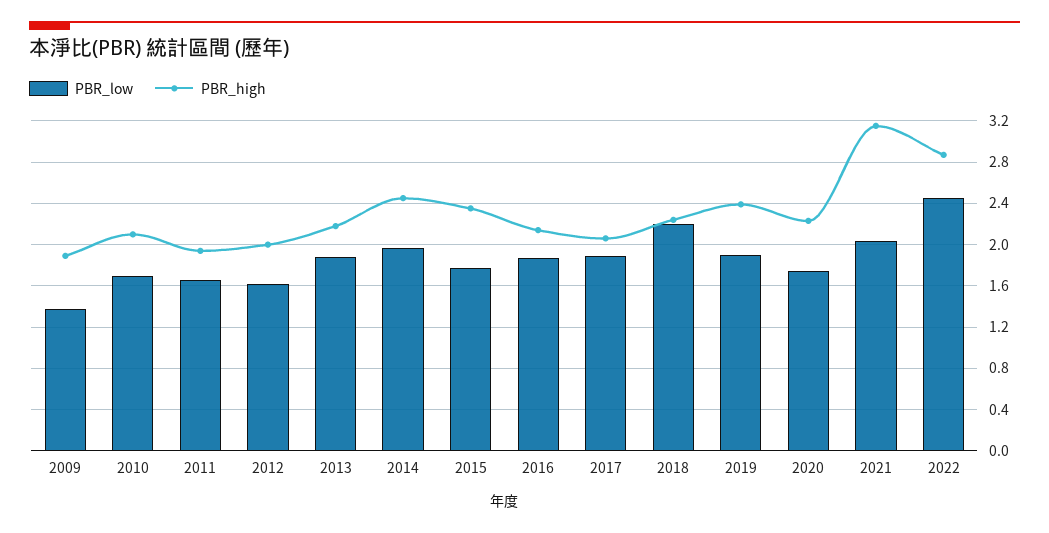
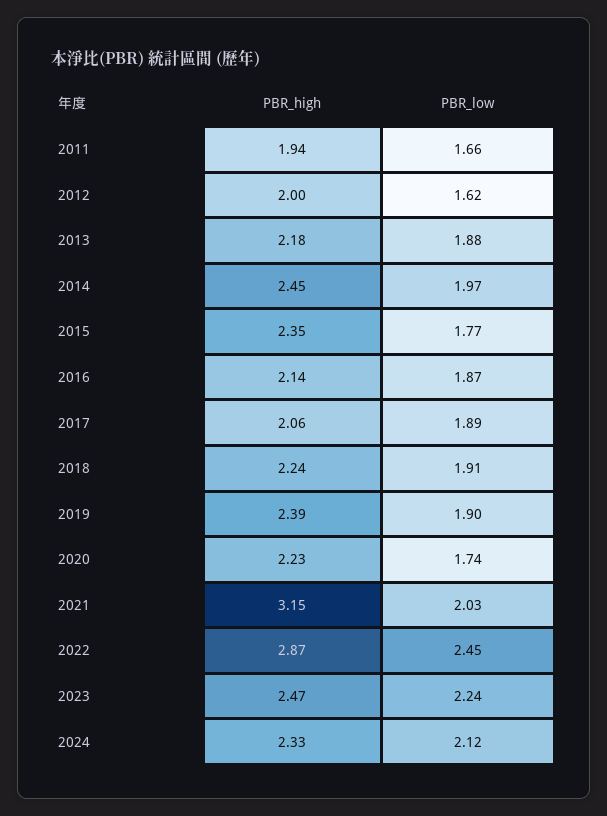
PBR_low, 2009: 1.4 -> none
PBR_high, 2009: 1.9 -> none
PBR_low, 2010: 1.7 -> none
PBR_high, 2010: 2.1 -> none
PBR_low, 2018: 2.2 -> 1.91
PBR_high, 2023: none -> 2.47
PBR_low, 2023: none -> 2.24
PBR_high, 2024: none -> 2.33
PBR_low, 2024: none -> 2.12

